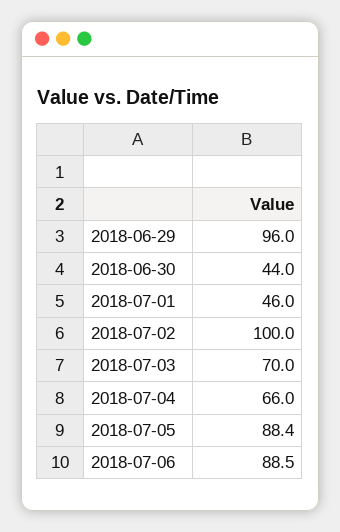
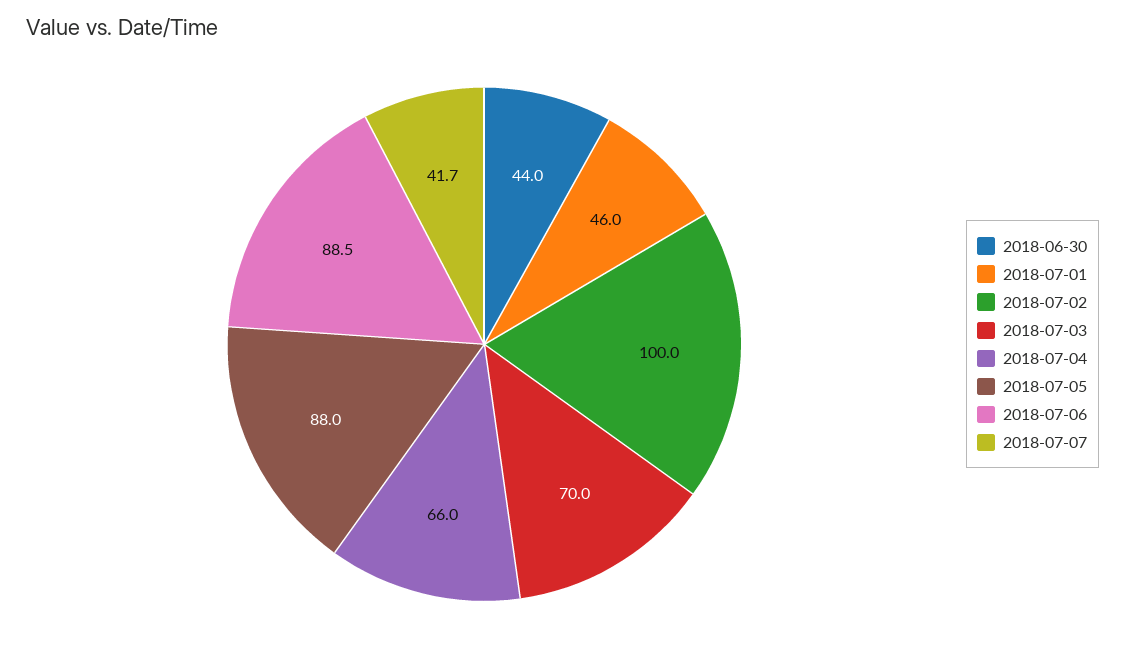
2018-06-29: 96 -> none
2018-07-05: 88.4 -> 88
2018-07-07: none -> 41.7

